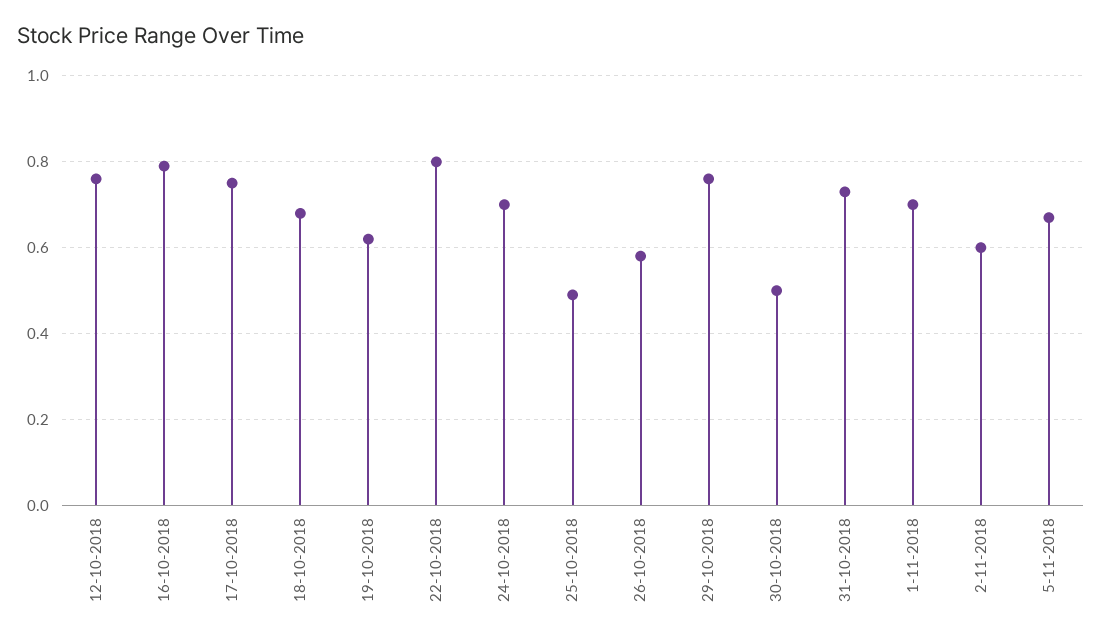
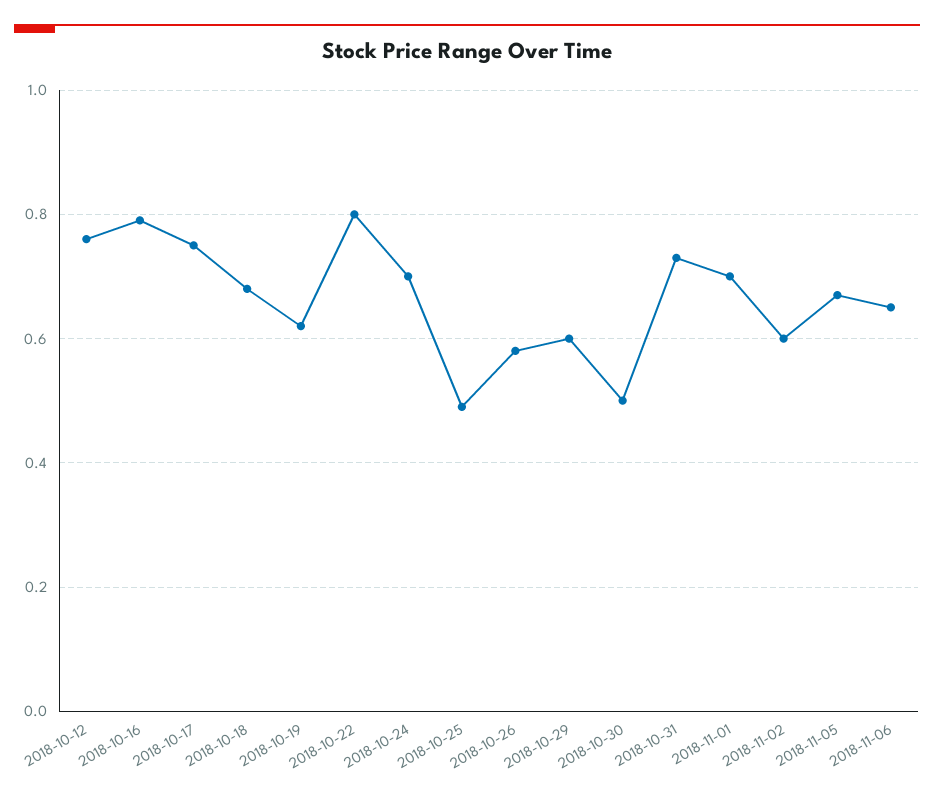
29-10-2018: 0.75 -> 0.6
2018-11-06: none -> 0.65

